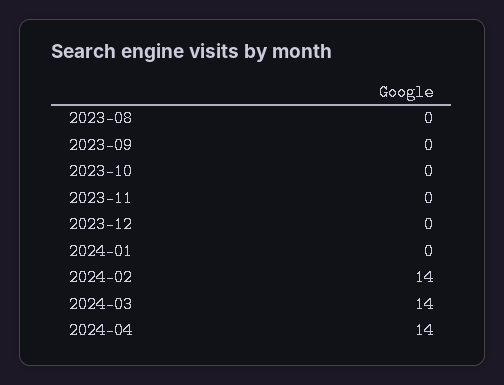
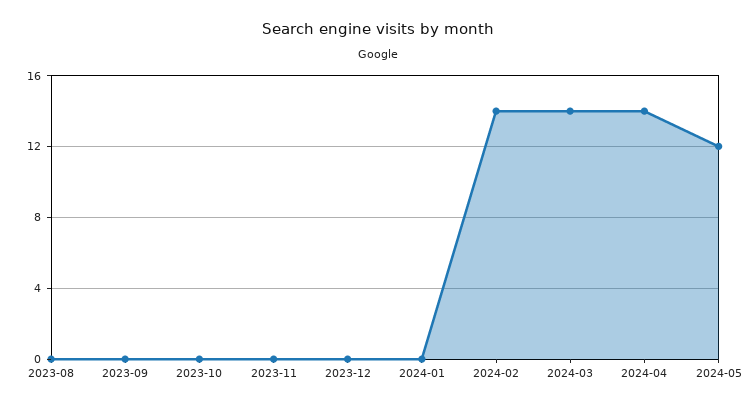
2024-05: none -> 12

